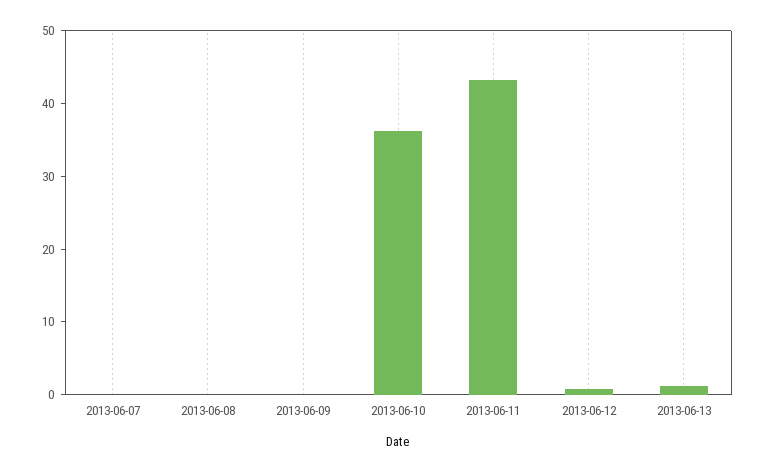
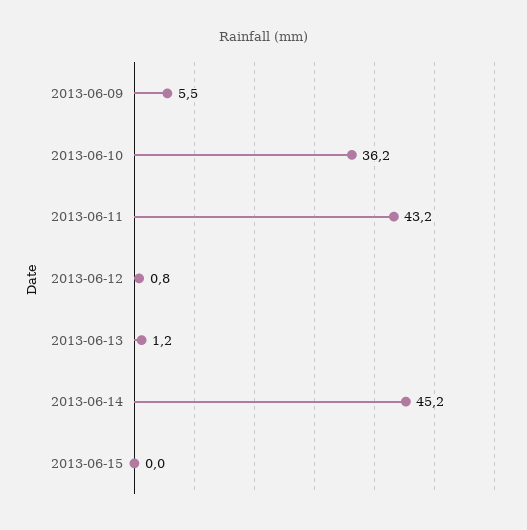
2013-06-07: 0 -> none
2013-06-08: 0 -> none
2013-06-09: 0 -> 5.5
2013-06-14: none -> 45.2
2013-06-15: none -> 0

